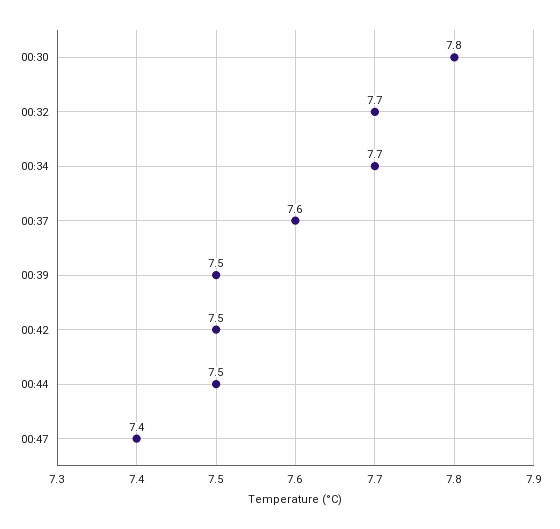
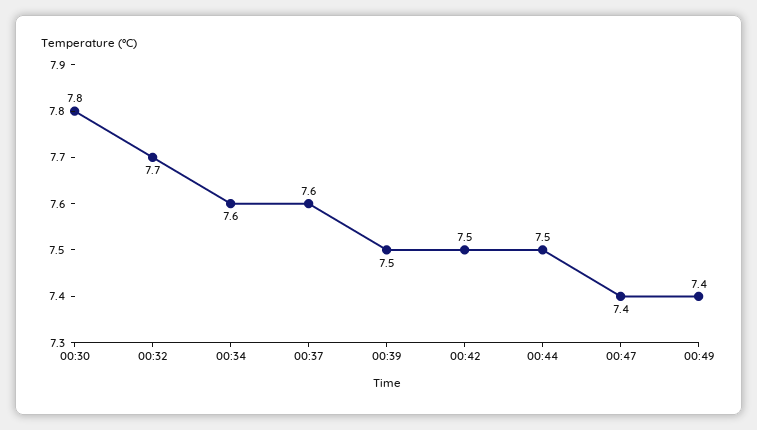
00:34: 7.7 -> 7.6
00:49: none -> 7.4

